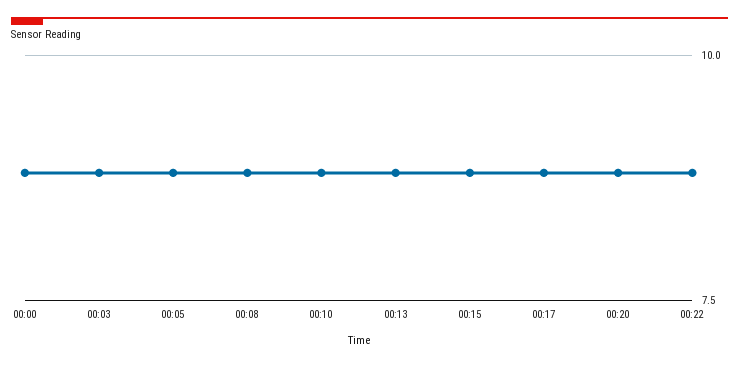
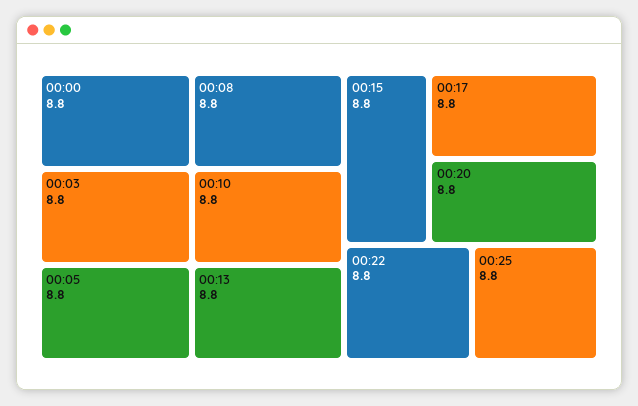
00:25: none -> 8.8

